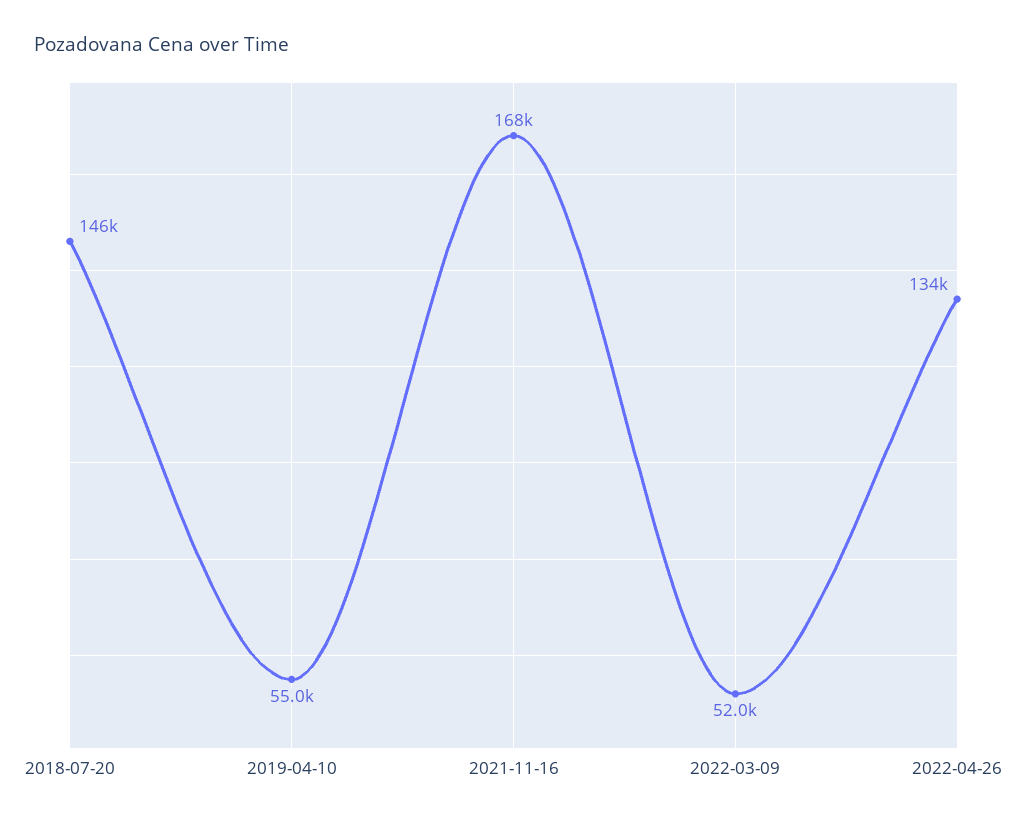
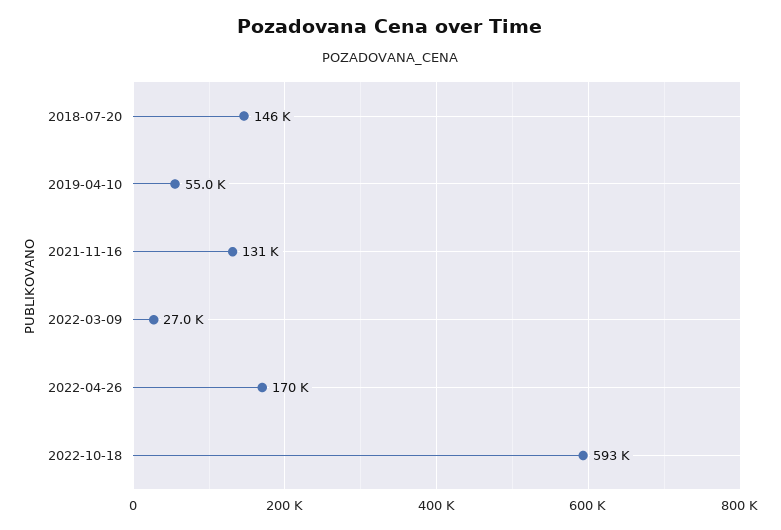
2021-11-16: 168000 -> 131000
2022-03-09: 52000 -> 27000
2022-04-26: 134000 -> 170000
2022-10-18: none -> 593000

